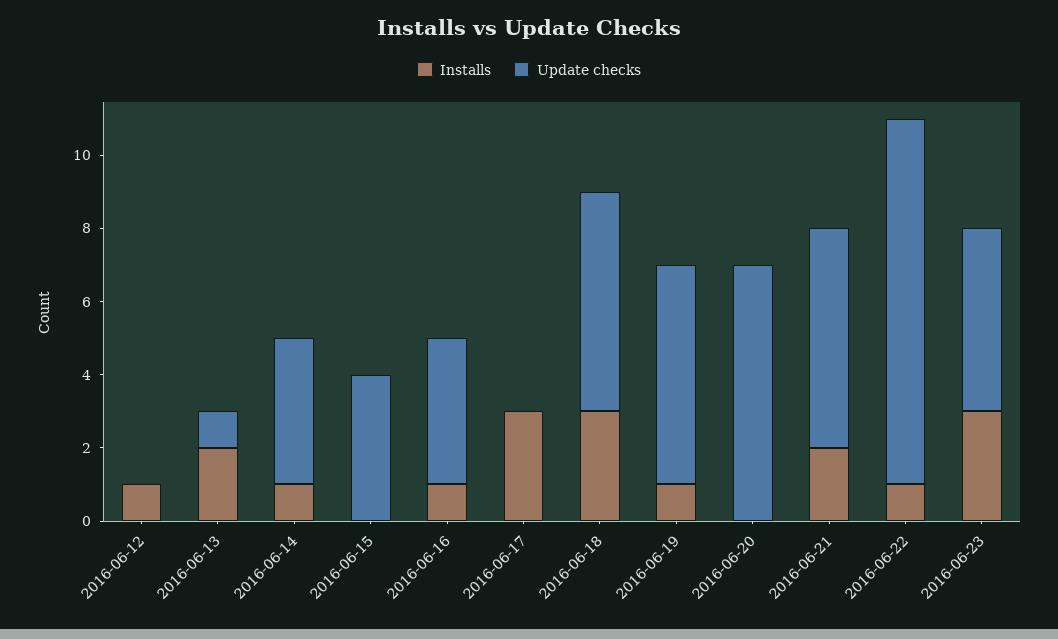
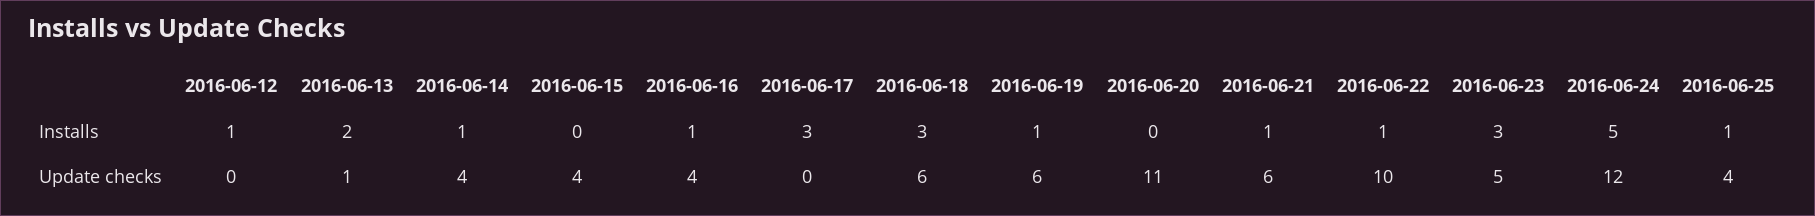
Update checks, 2016-06-20: 7 -> 11
Installs, 2016-06-21: 2 -> 1
Installs, 2016-06-24: none -> 5
Installs, 2016-06-25: none -> 1
Update checks, 2016-06-24: none -> 12
Update checks, 2016-06-25: none -> 4

